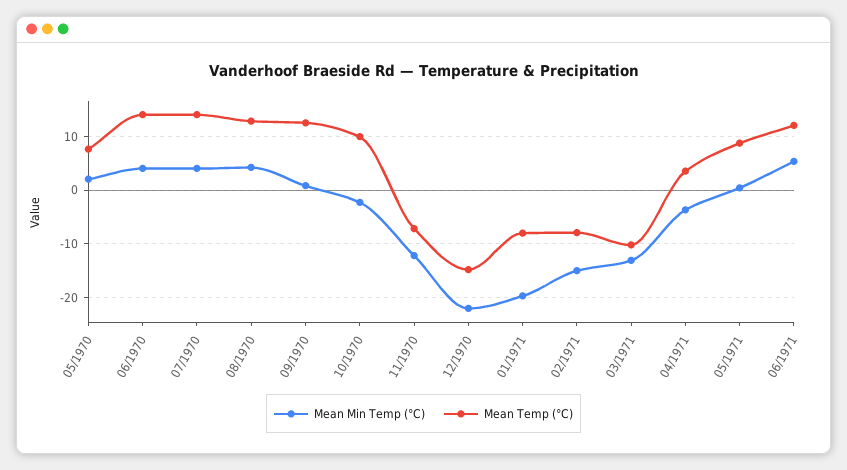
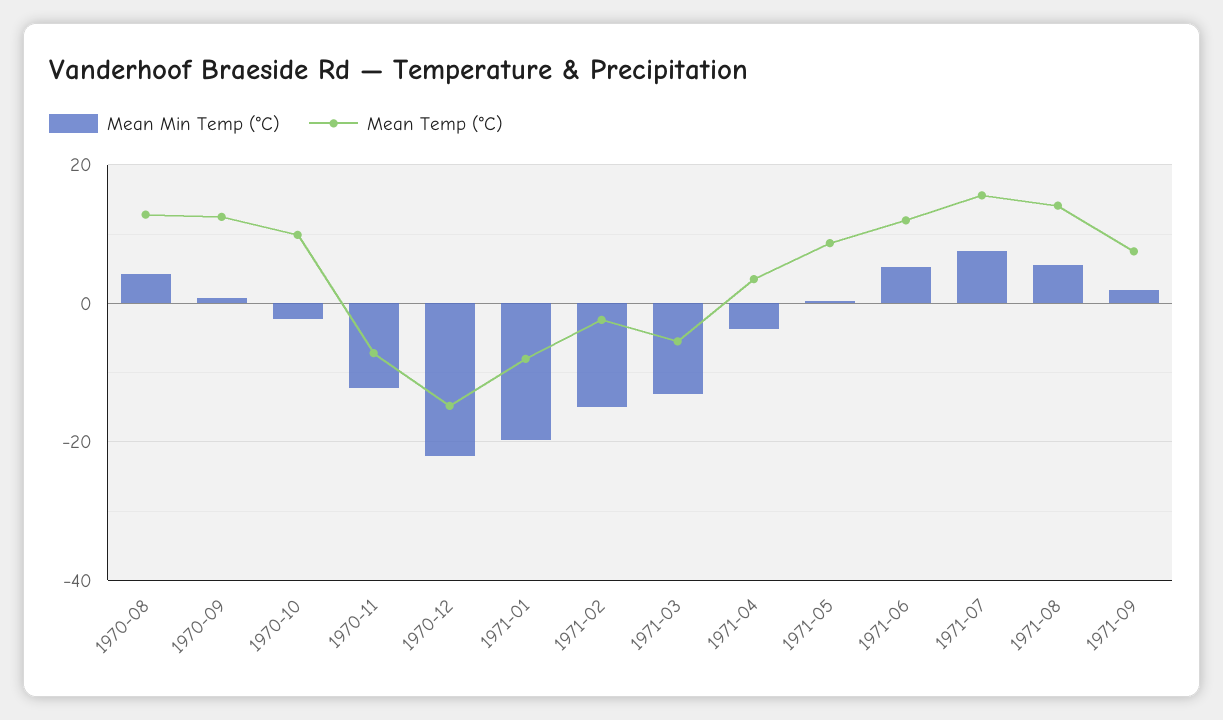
Mean Min Temp (°C), 05/1970: 2 -> none
Mean Temp (°C), 05/1970: 8 -> none
Mean Min Temp (°C), 06/1970: 4 -> none
Mean Temp (°C), 06/1970: 14 -> none
Mean Min Temp (°C), 07/1970: 4 -> none
Mean Temp (°C), 07/1970: 14 -> none
Mean Temp (°C), 02/1971: -8 -> -2
Mean Temp (°C), 03/1971: -10 -> -6
Mean Min Temp (°C), 1971-07: none -> 8
Mean Temp (°C), 1971-07: none -> 16
Mean Min Temp (°C), 1971-08: none -> 6
Mean Temp (°C), 1971-08: none -> 14
Mean Min Temp (°C), 1971-09: none -> 2
Mean Temp (°C), 1971-09: none -> 8

